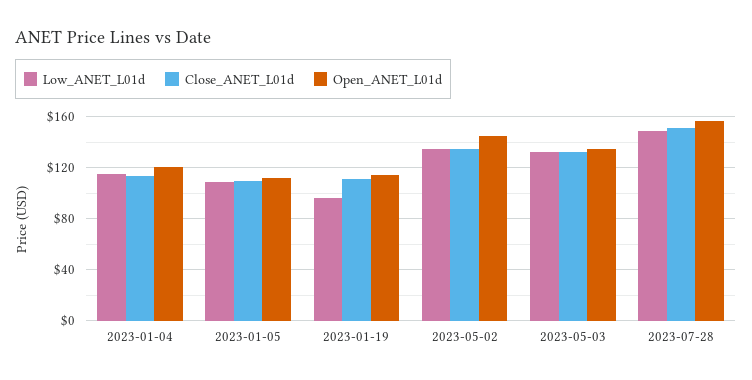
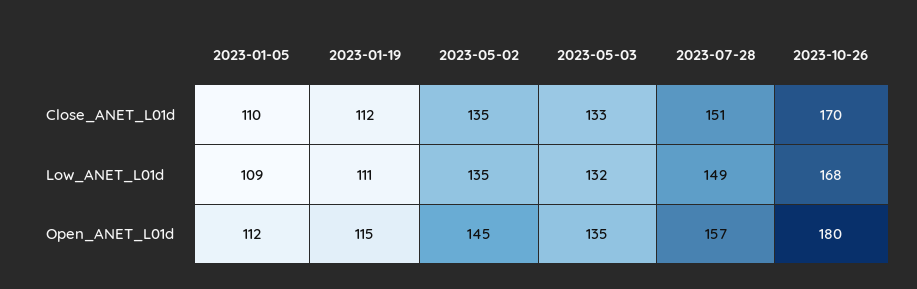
Low_ANET_L01d, 2023-01-04: 115 -> none
Close_ANET_L01d, 2023-01-04: 115 -> none
Open_ANET_L01d, 2023-01-04: 120 -> none
Low_ANET_L01d, 2023-01-19: 95 -> 111
Close_ANET_L01d, 2023-10-26: none -> 170
Low_ANET_L01d, 2023-10-26: none -> 168
Open_ANET_L01d, 2023-10-26: none -> 180

